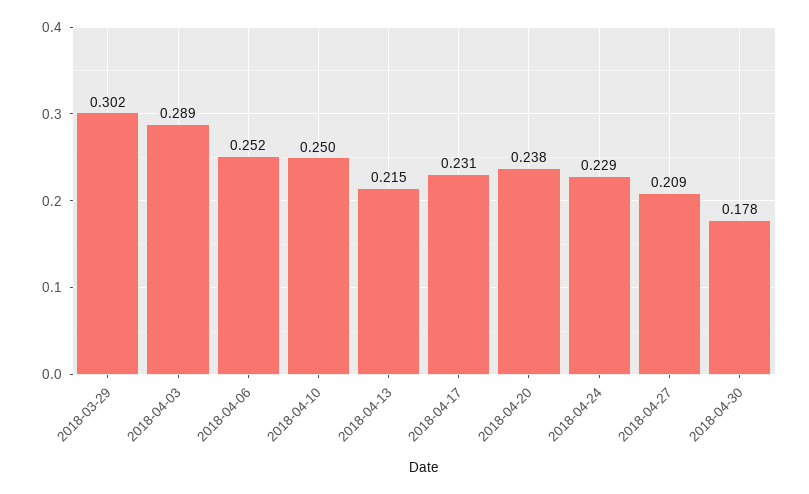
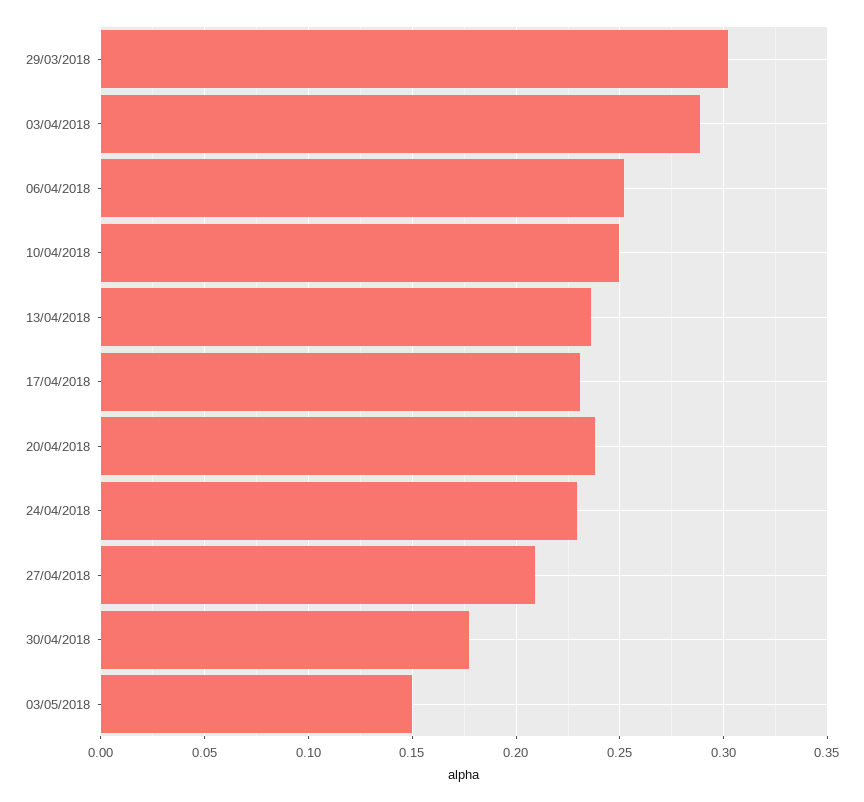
2018-04-13: 0.215 -> 0.235
03/05/2018: none -> 0.15

